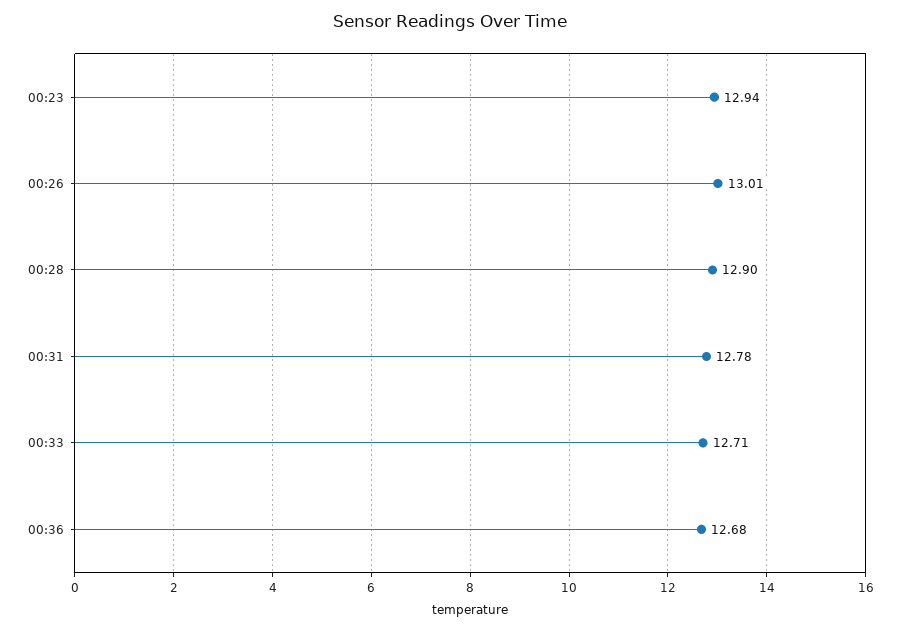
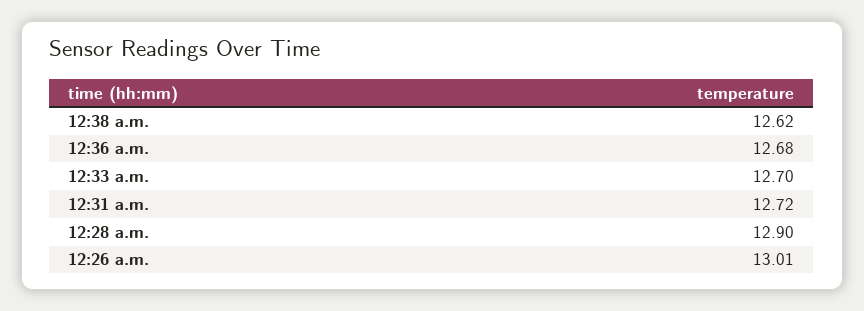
00:23: 12.94 -> none
00:31: 12.78 -> 12.72
00:33: 12.71 -> 12.7
12:38 a.m.: none -> 12.62

